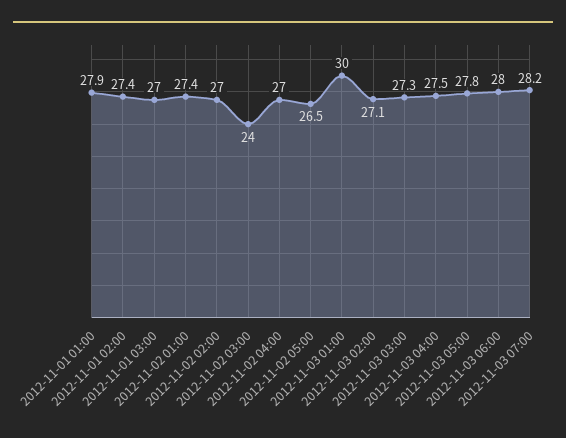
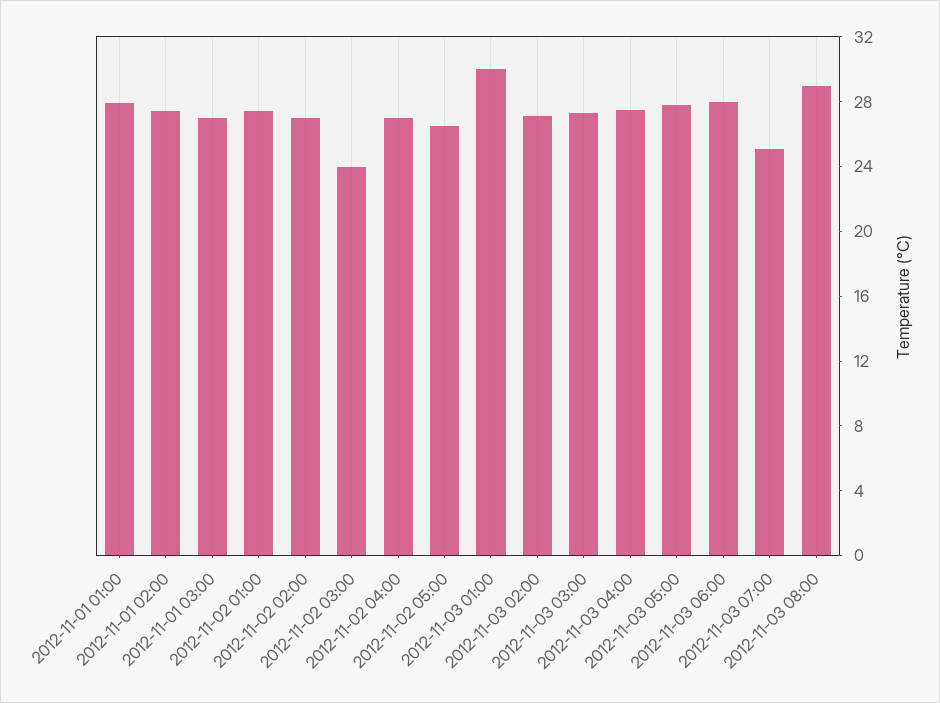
2012-11-03 07:00: 28.2 -> 25
2012-11-03 08:00: none -> 29

